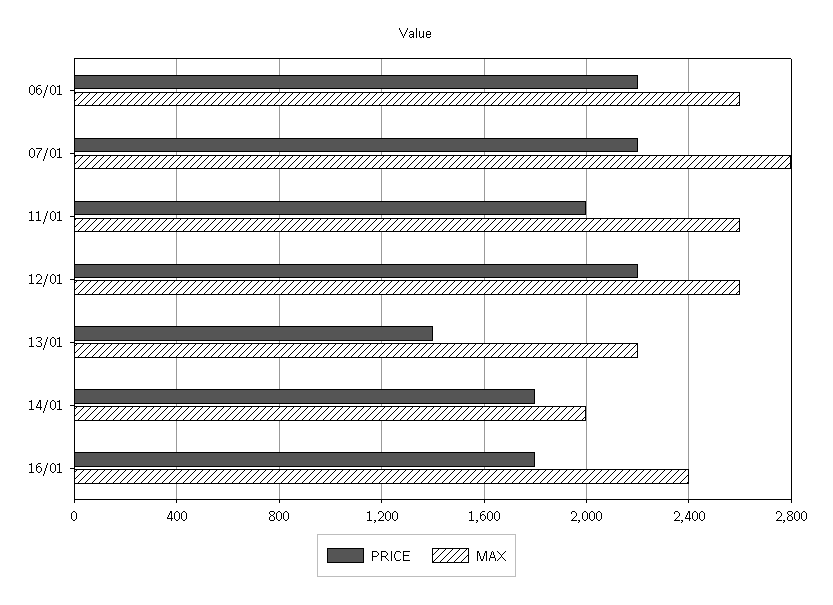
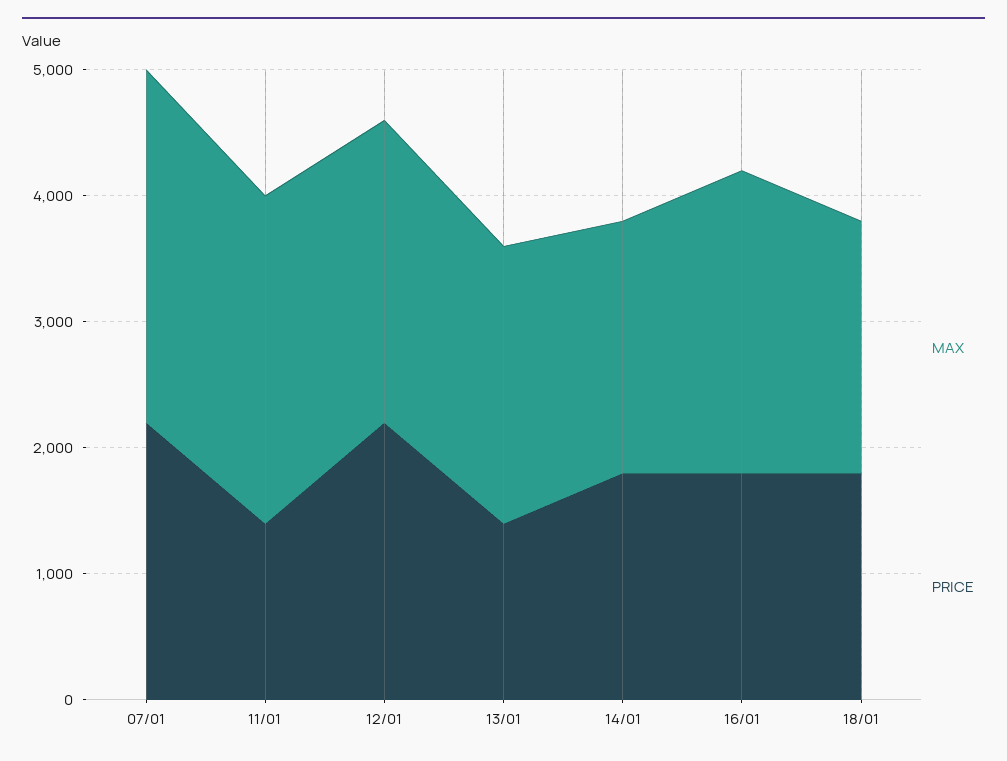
PRICE, 06/01: 2200 -> none
MAX, 06/01: 2600 -> none
PRICE, 11/01: 2000 -> 1400
MAX, 12/01: 2600 -> 2400
MAX, 18/01: none -> 2000
PRICE, 18/01: none -> 1800

